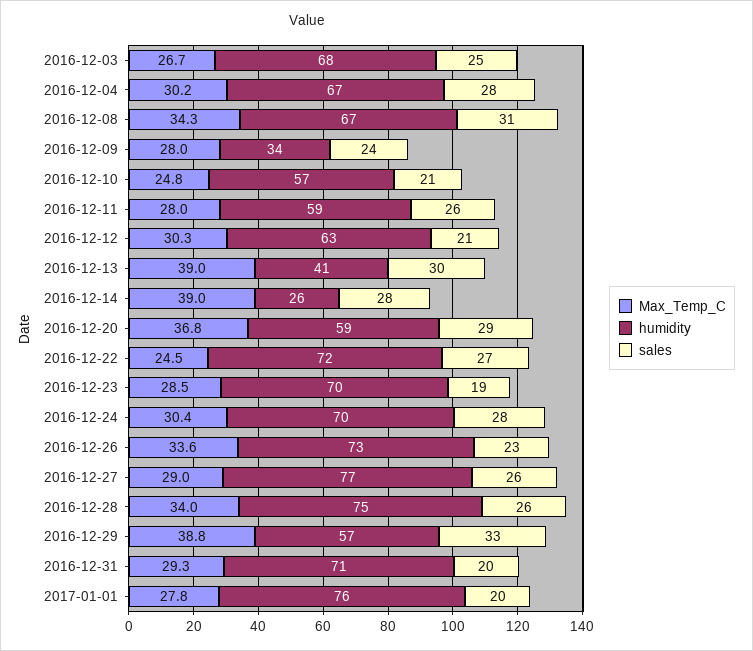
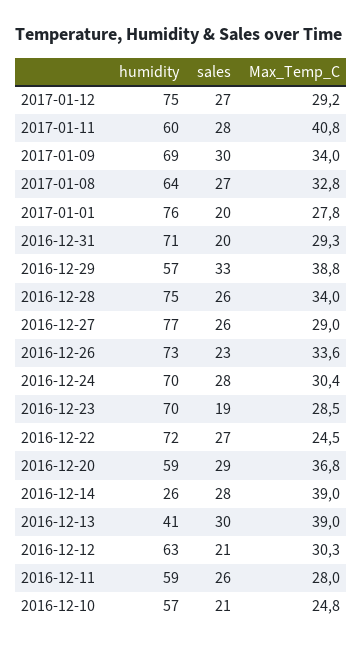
Max_Temp_C, 2016-12-03: 26.7 -> none
humidity, 2016-12-03: 68 -> none
sales, 2016-12-03: 25 -> none
Max_Temp_C, 2016-12-04: 30.2 -> none
humidity, 2016-12-04: 67 -> none
sales, 2016-12-04: 28 -> none
Max_Temp_C, 2016-12-08: 34.3 -> none
humidity, 2016-12-08: 67 -> none
sales, 2016-12-08: 31 -> none
Max_Temp_C, 2016-12-09: 28 -> none
humidity, 2016-12-09: 34 -> none
sales, 2016-12-09: 24 -> none
humidity, 2017-01-12: none -> 75
sales, 2017-01-12: none -> 27
Max_Temp_C, 2017-01-12: none -> 29.2
humidity, 2017-01-11: none -> 60
sales, 2017-01-11: none -> 28
Max_Temp_C, 2017-01-11: none -> 40.8
humidity, 2017-01-09: none -> 69
sales, 2017-01-09: none -> 30
Max_Temp_C, 2017-01-09: none -> 34
humidity, 2017-01-08: none -> 64
sales, 2017-01-08: none -> 27
Max_Temp_C, 2017-01-08: none -> 32.8

